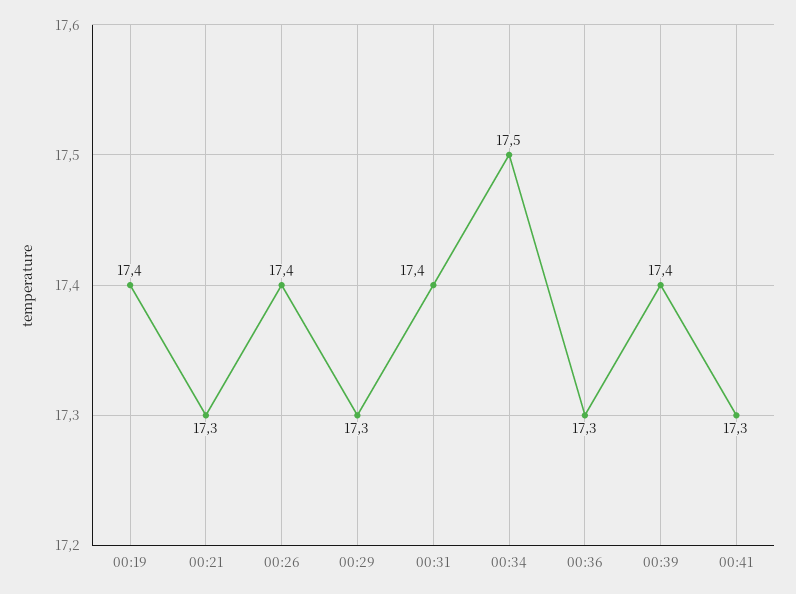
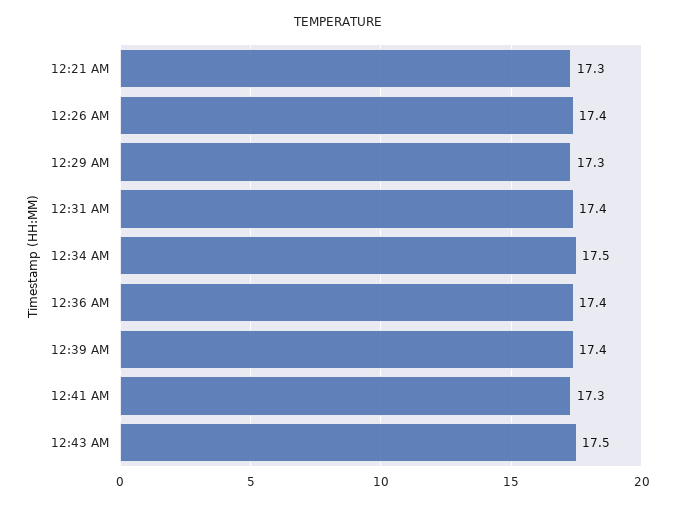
00:19: 17.4 -> none
00:36: 17.3 -> 17.4
12:43 AM: none -> 17.5

